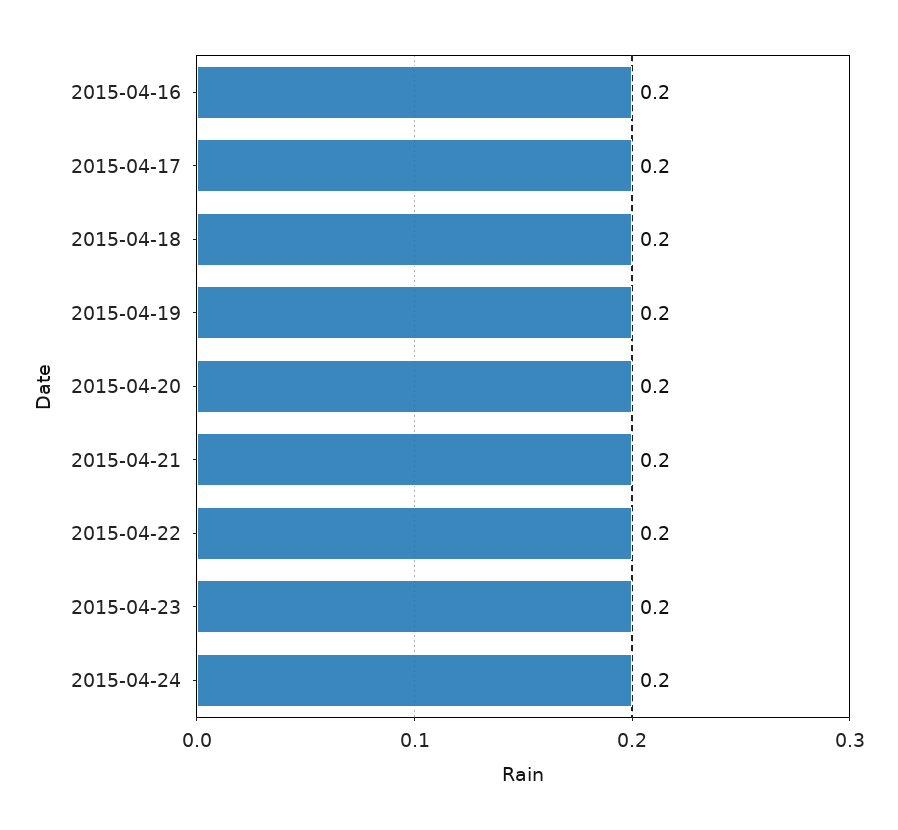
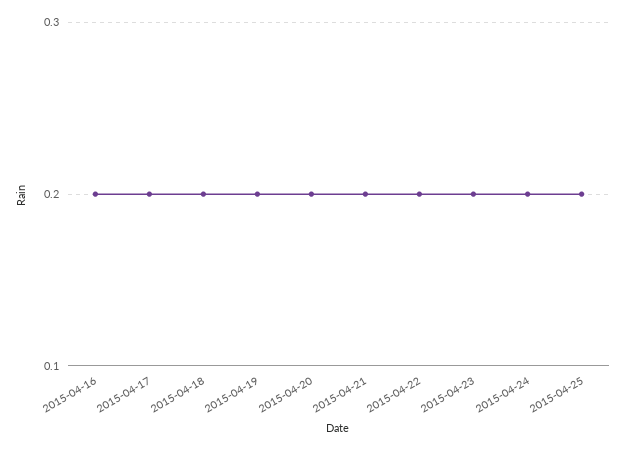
2015-04-25: none -> 0.2

